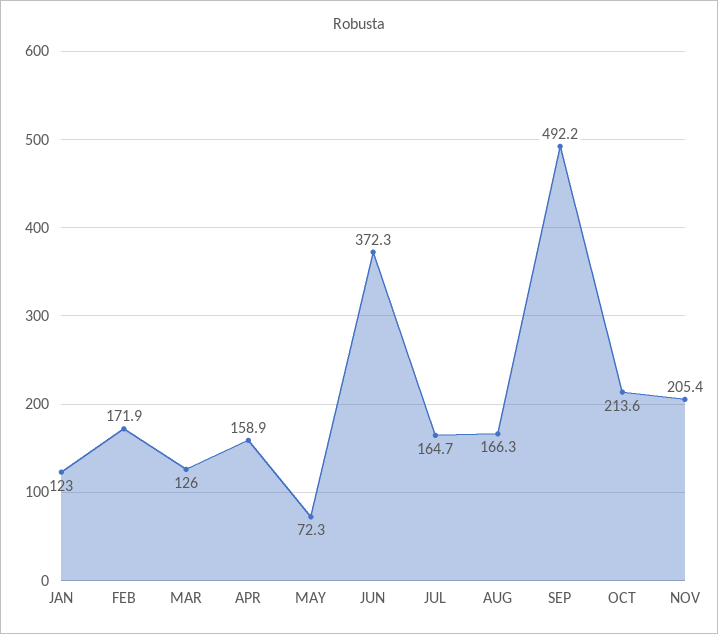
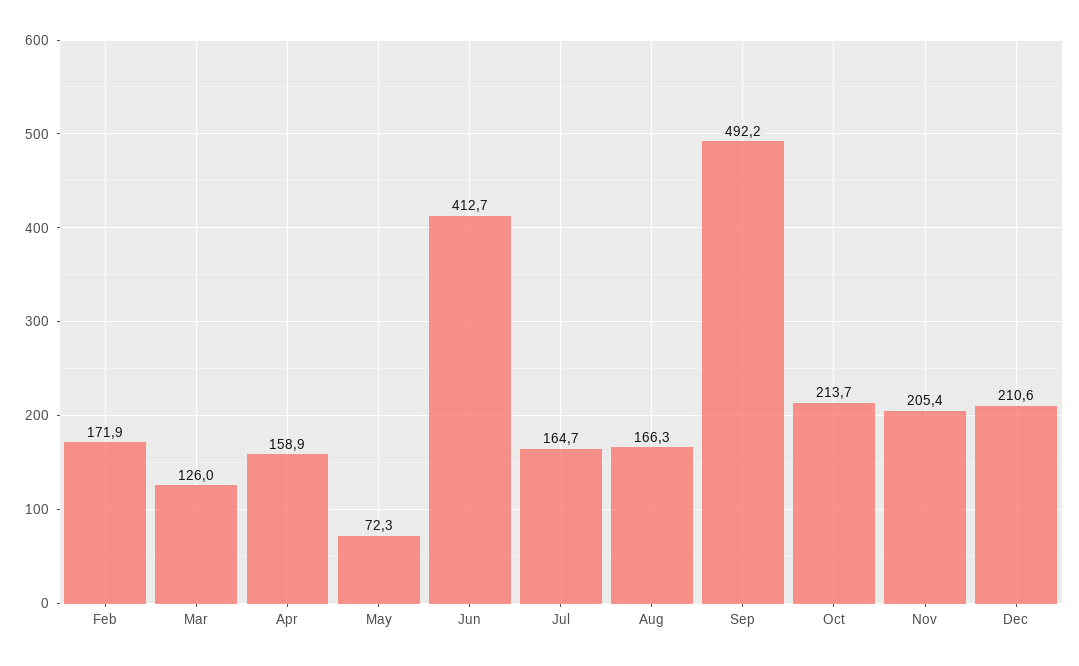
JAN: 123 -> none
JUN: 372.3 -> 412.7
OCT: 213.6 -> 213.7
Dec: none -> 210.6

